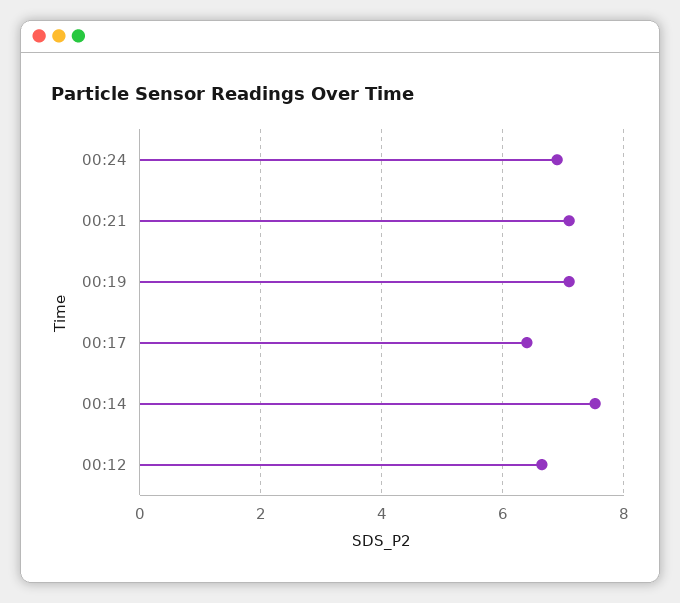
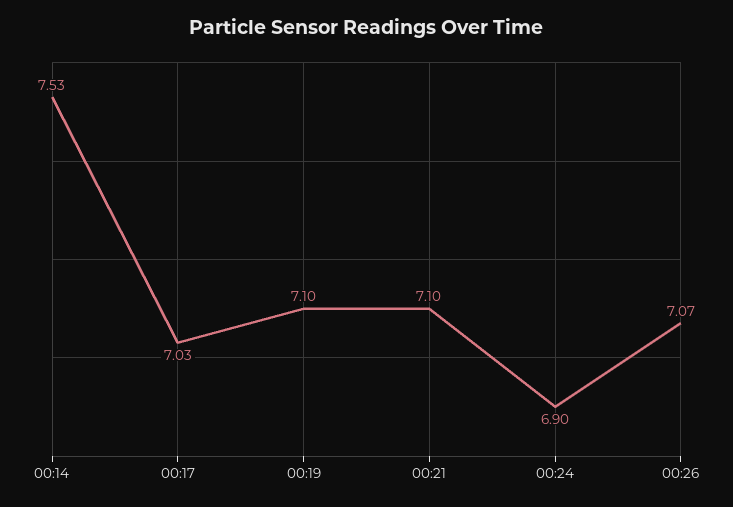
00:17: 6.4 -> 7.03
00:12: 6.6 -> none
00:26: none -> 7.07

